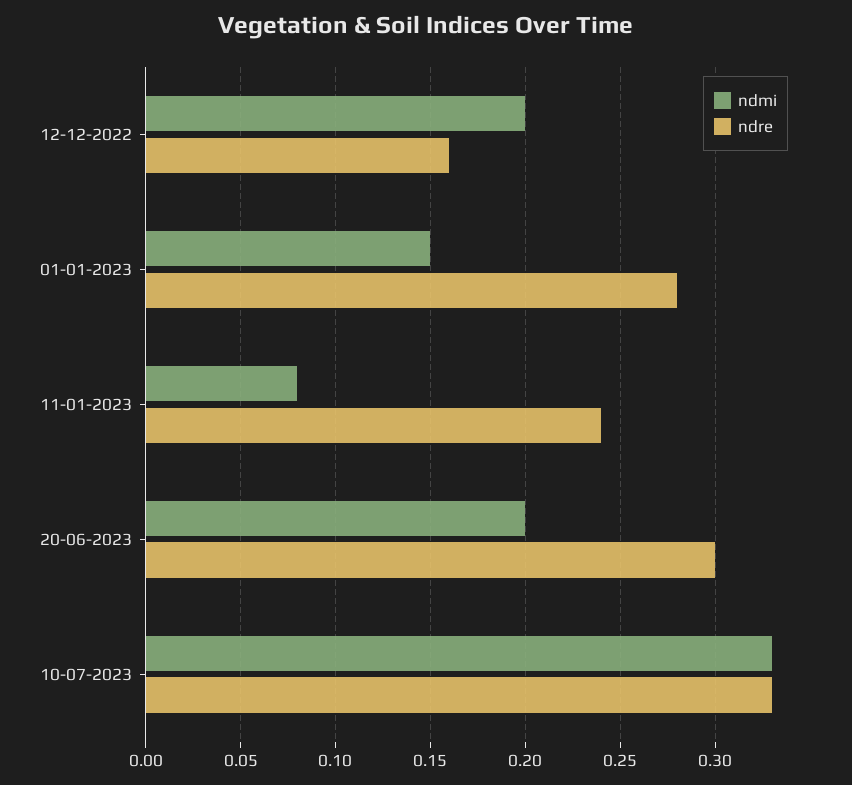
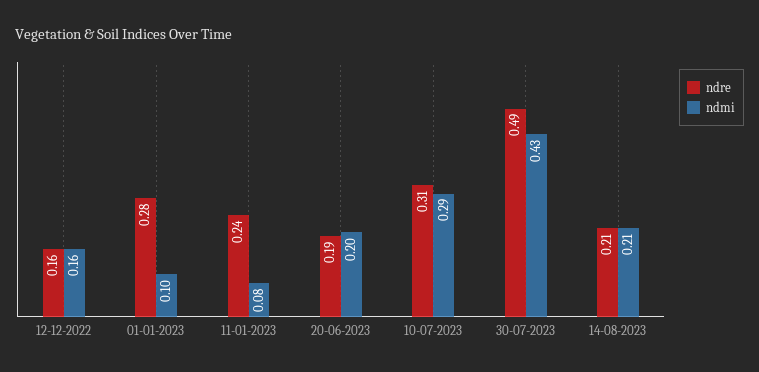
ndmi, 12-12-2022: 0.2 -> 0.16
ndmi, 01-01-2023: 0.15 -> 0.1
ndre, 20-06-2023: 0.3 -> 0.19
ndmi, 10-07-2023: 0.33 -> 0.29
ndre, 10-07-2023: 0.33 -> 0.31
ndre, 30-07-2023: none -> 0.49
ndmi, 30-07-2023: none -> 0.43
ndre, 14-08-2023: none -> 0.21
ndmi, 14-08-2023: none -> 0.21

